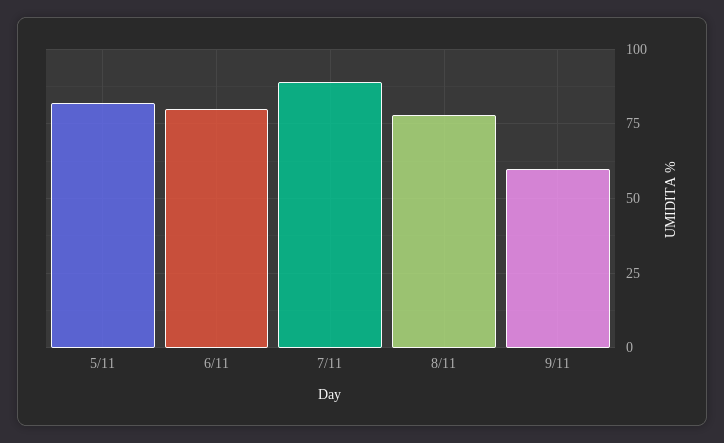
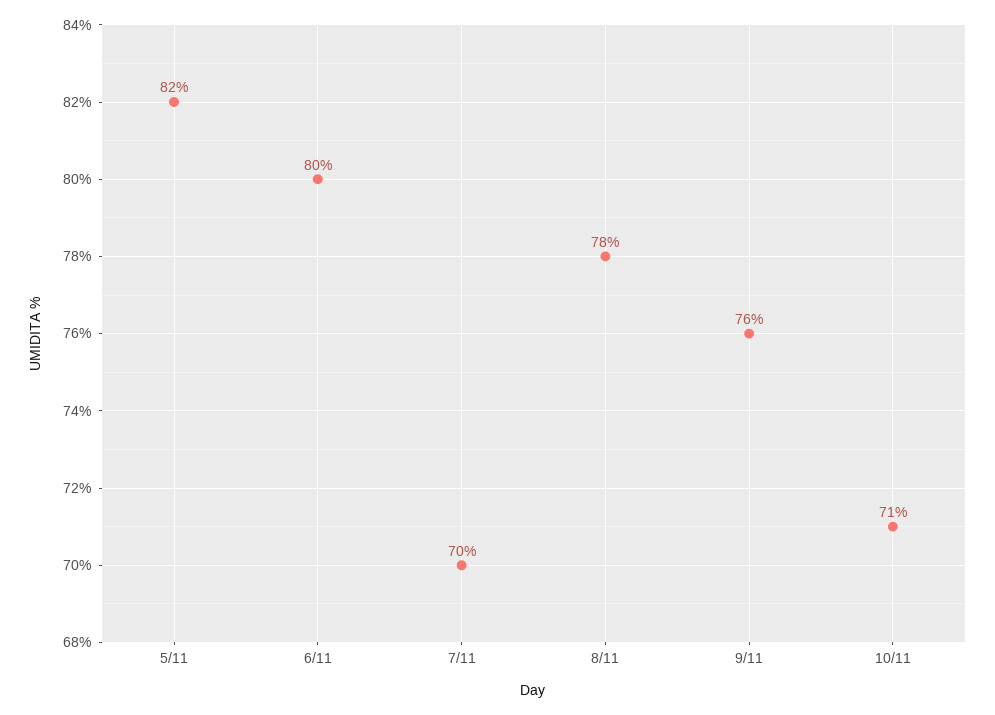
7/11: 90 -> 70
9/11: 60 -> 76
10/11: none -> 71

